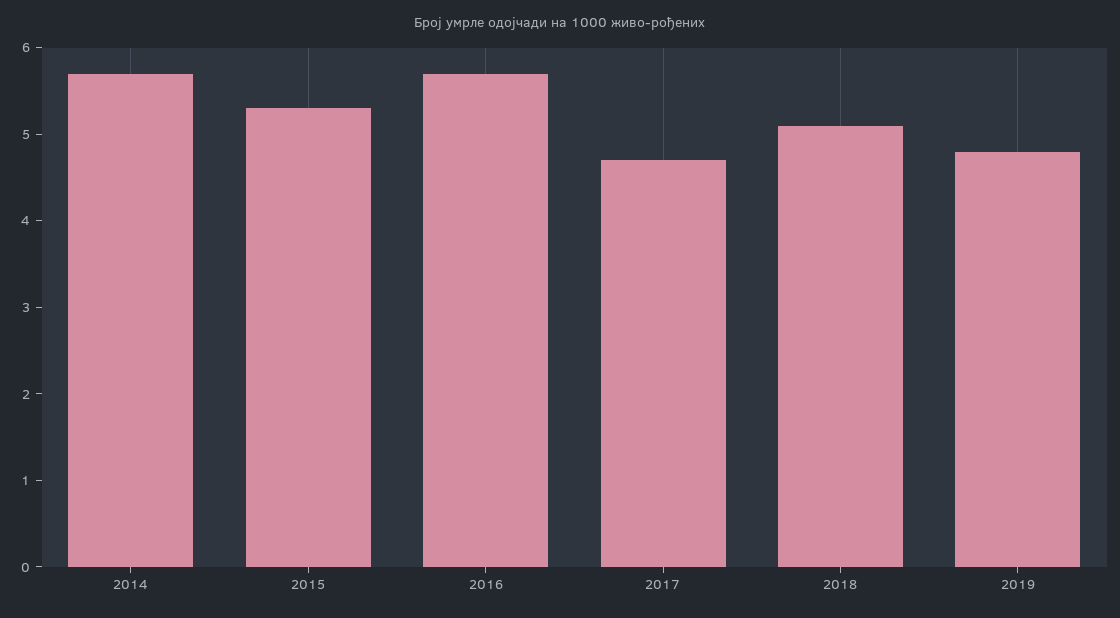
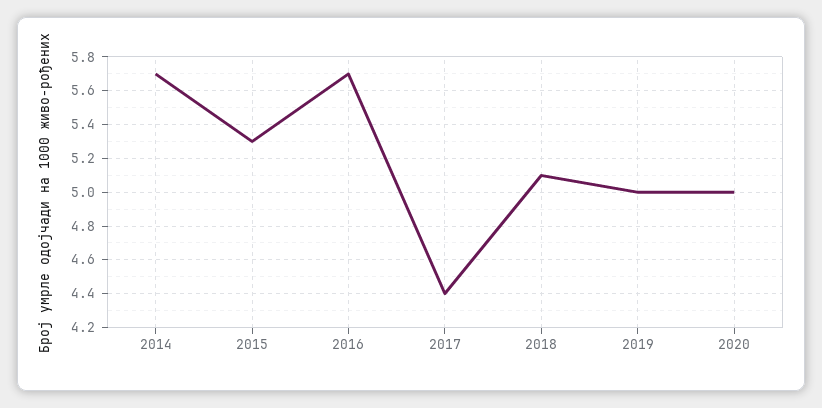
2017: 4.7 -> 4.4
2019: 4.8 -> 5
2020: none -> 5

